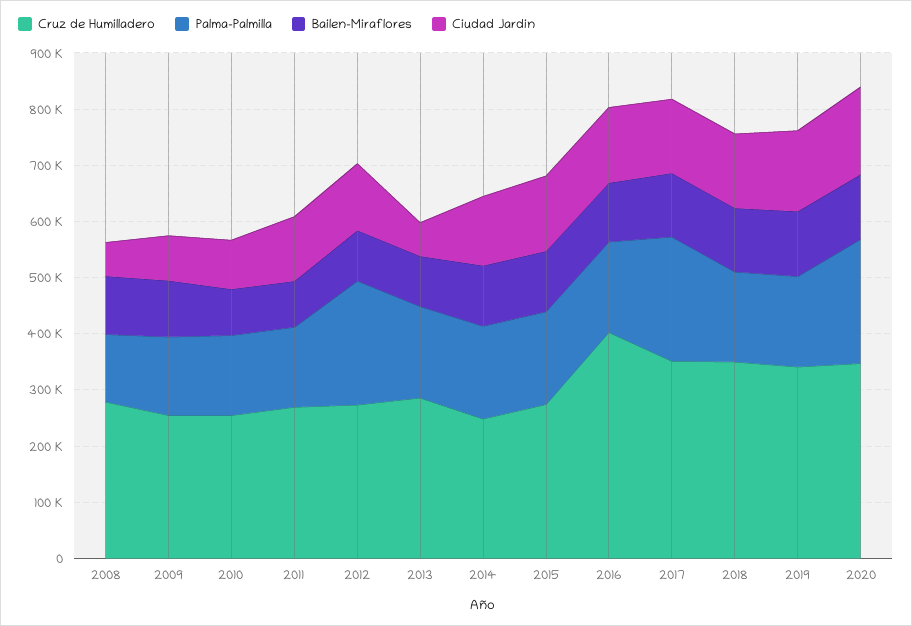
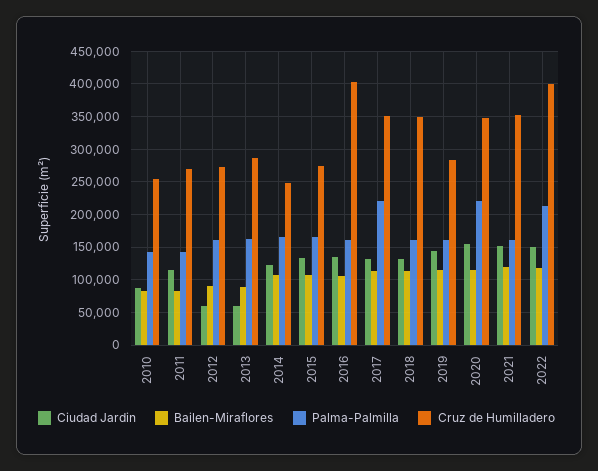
Cruz de Humilladero, 2008: 280000 -> none
Palma-Palmilla, 2008: 120000 -> none
Bailen-Miraflores, 2008: 100000 -> none
Ciudad Jardin, 2008: 60000 -> none
Cruz de Humilladero, 2009: 260000 -> none
Palma-Palmilla, 2009: 140000 -> none
Bailen-Miraflores, 2009: 100000 -> none
Ciudad Jardin, 2009: 80000 -> none
Palma-Palmilla, 2012: 220000 -> 160000
Ciudad Jardin, 2012: 120000 -> 60000
Cruz de Humilladero, 2019: 340000 -> 280000
Ciudad Jardin, 2021: none -> 150000
Bailen-Miraflores, 2021: none -> 120000
Palma-Palmilla, 2021: none -> 160000
Cruz de Humilladero, 2021: none -> 350000
Ciudad Jardin, 2022: none -> 150000
Bailen-Miraflores, 2022: none -> 120000
Palma-Palmilla, 2022: none -> 210000
Cruz de Humilladero, 2022: none -> 400000

